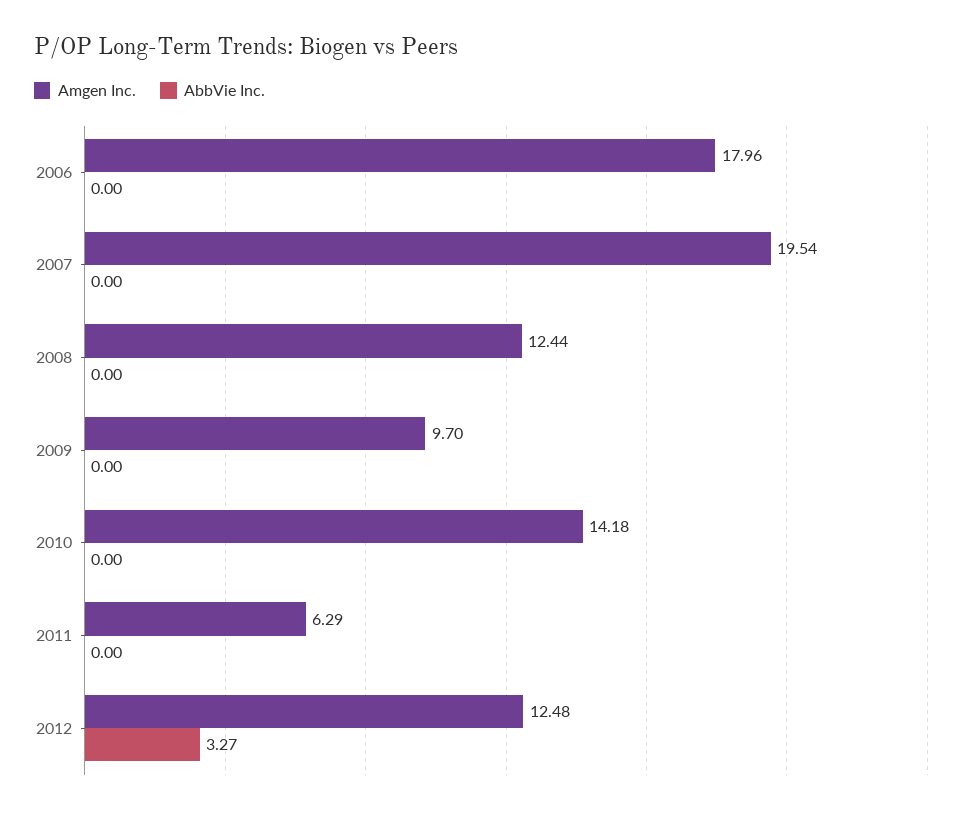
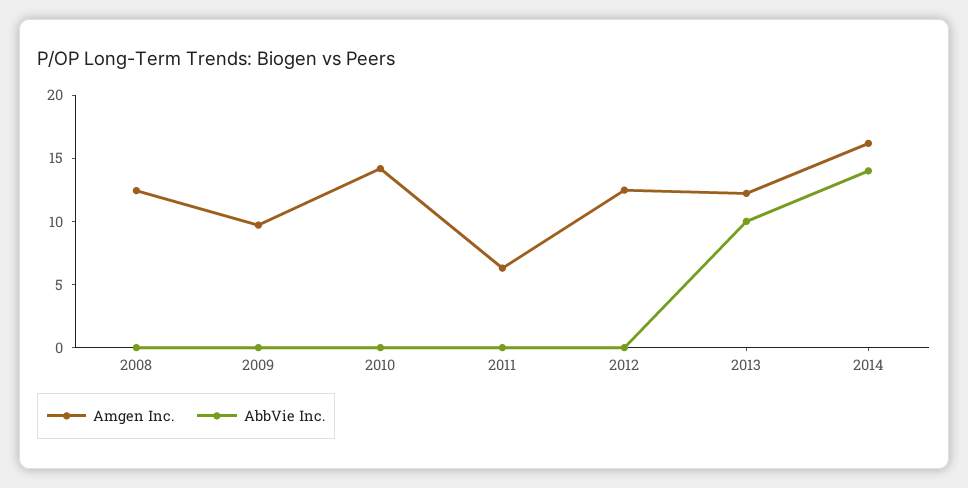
Amgen Inc., 2006: 17.96 -> none
AbbVie Inc., 2006: 0 -> none
Amgen Inc., 2007: 19.54 -> none
AbbVie Inc., 2007: 0 -> none
AbbVie Inc., 2012: 3.27 -> 0
Amgen Inc., 2013: none -> 12
AbbVie Inc., 2013: none -> 10
Amgen Inc., 2014: none -> 16
AbbVie Inc., 2014: none -> 14

